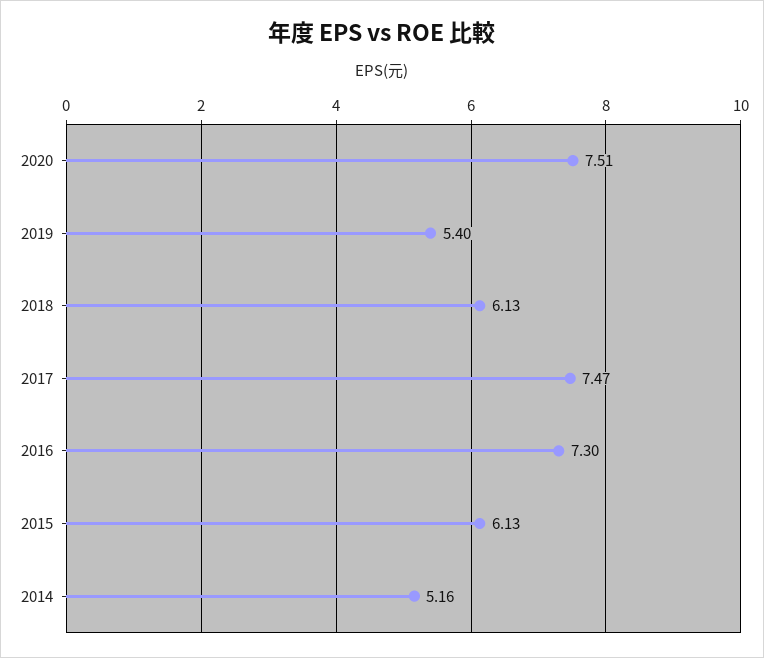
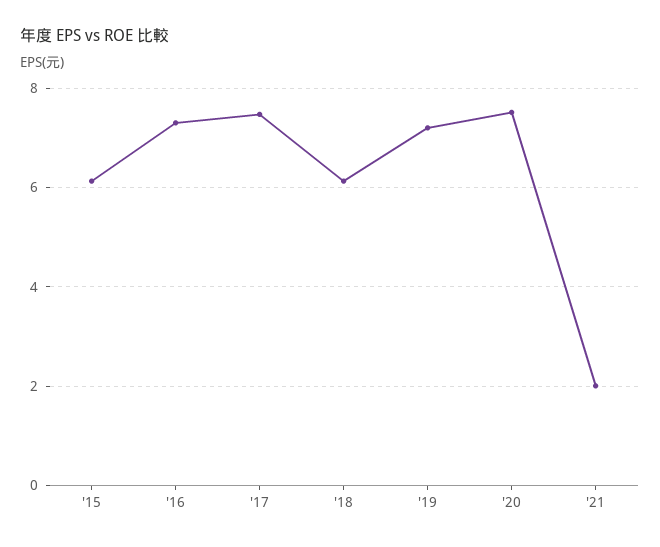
2019: 5.4 -> 7.2
2014: 5.16 -> none
'21: none -> 2

